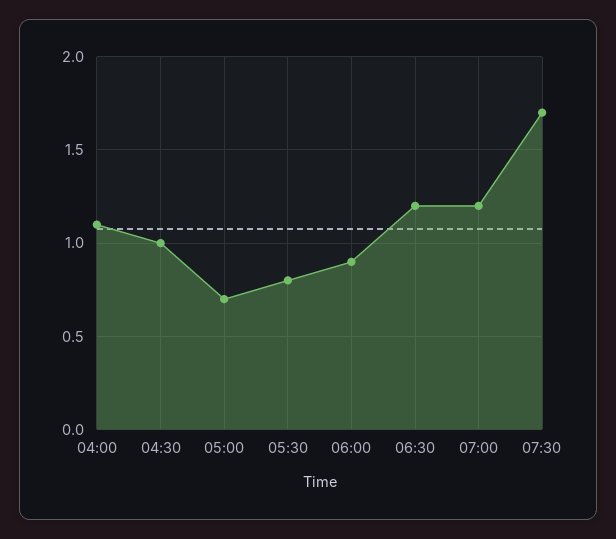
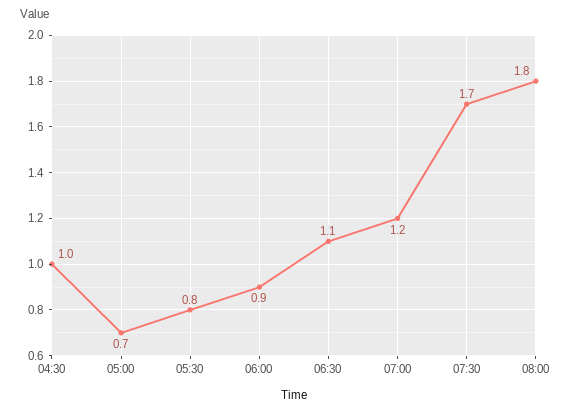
04:00: 1.1 -> none
06:30: 1.2 -> 1.1
08:00: none -> 1.8

